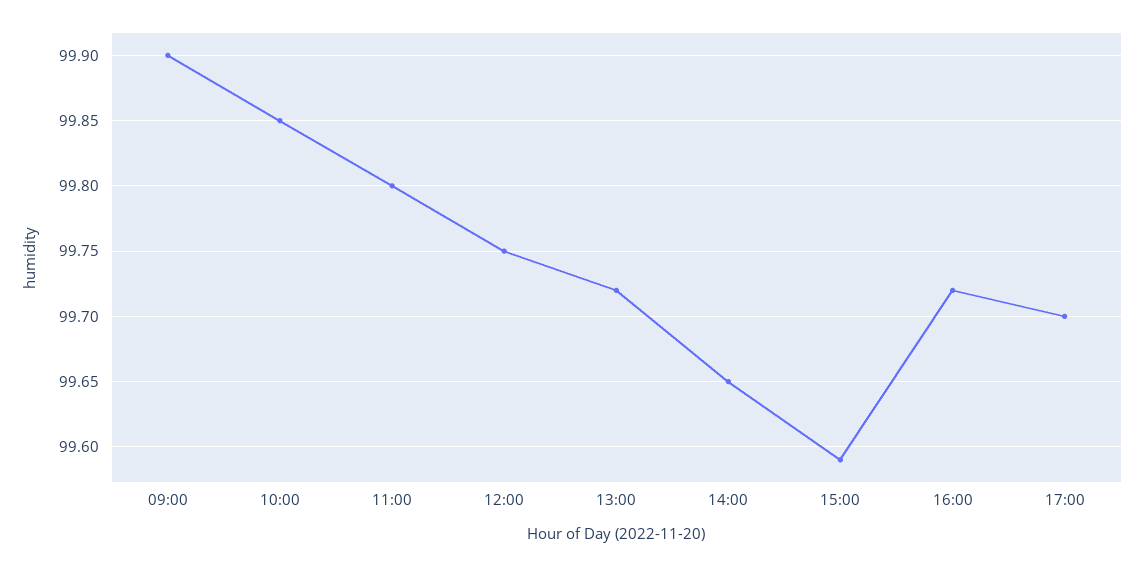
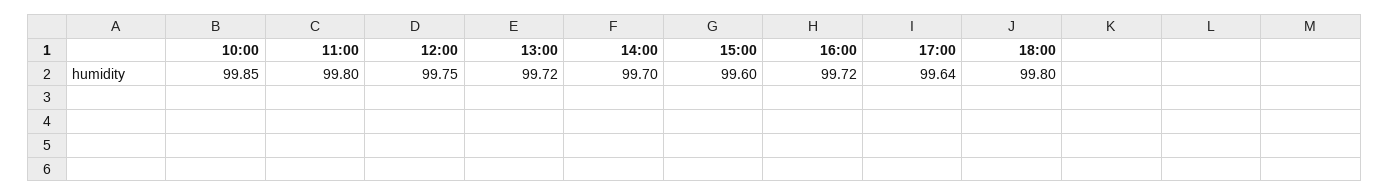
09:00: 99.9 -> none
14:00: 99.65 -> 99.7
15:00: 99.59 -> 99.6
17:00: 99.7 -> 99.64
18:00: none -> 99.8

